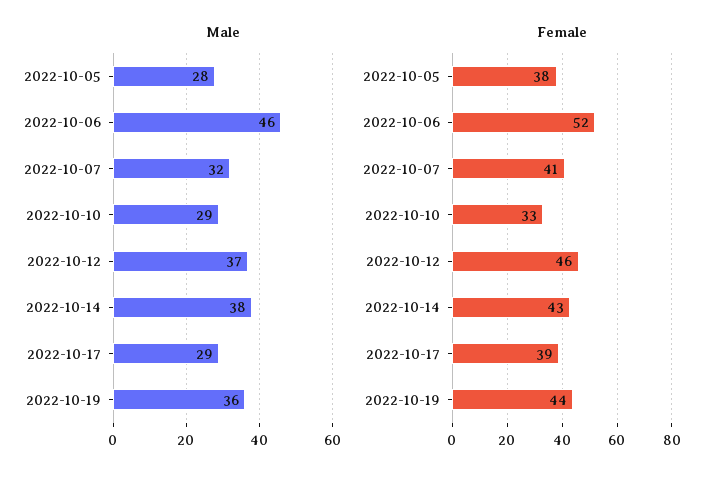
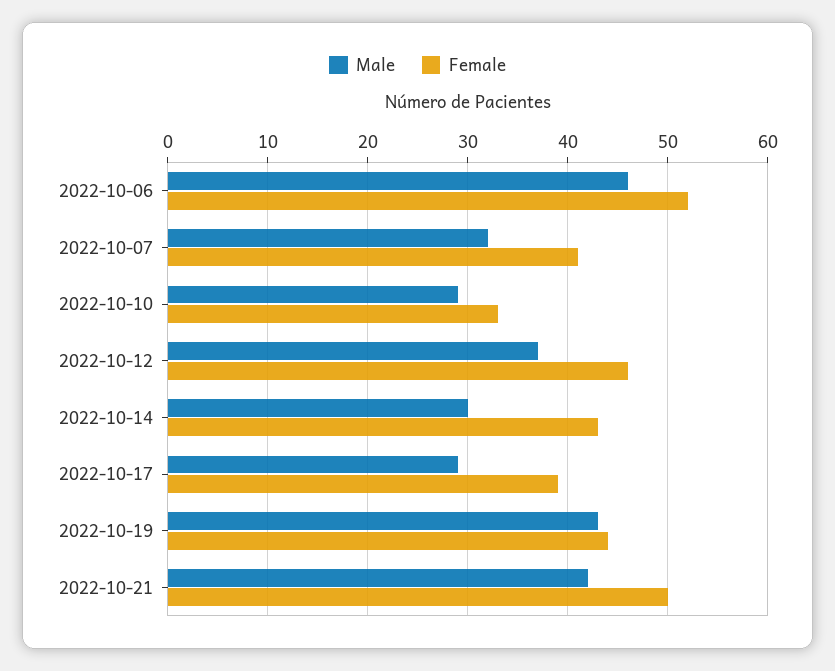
Male, 2022-10-05: 28 -> none
Male, 2022-10-14: 38 -> 30
Male, 2022-10-19: 36 -> 43
Female, 2022-10-05: 38 -> none
Male, 2022-10-21: none -> 42
Female, 2022-10-21: none -> 50

